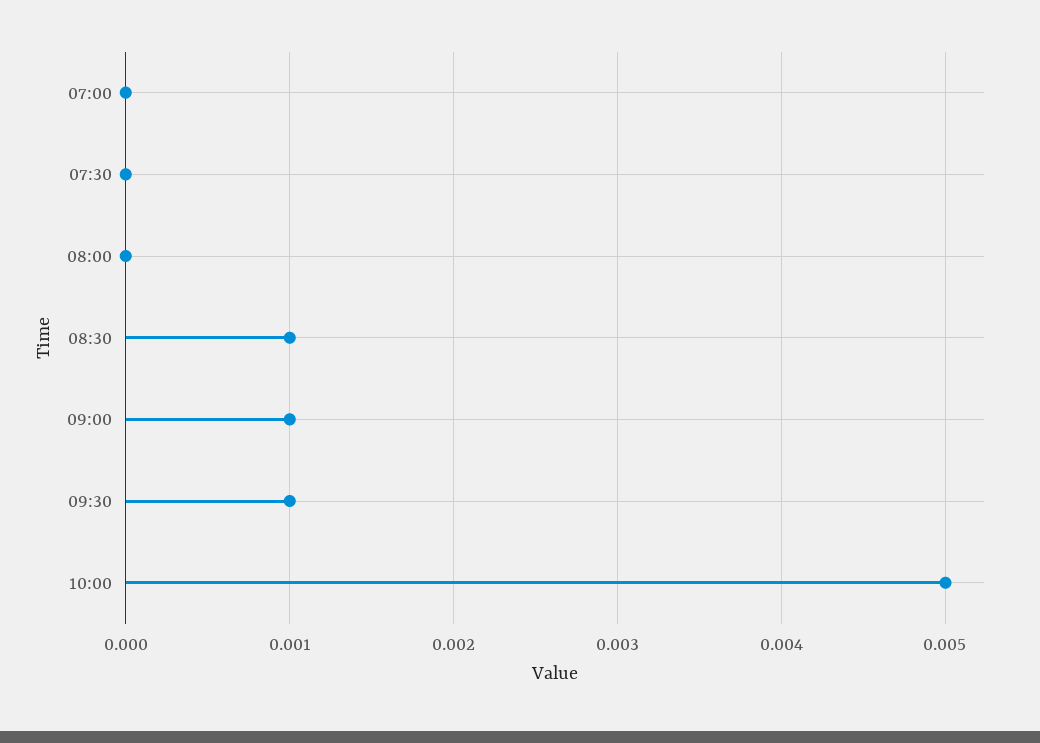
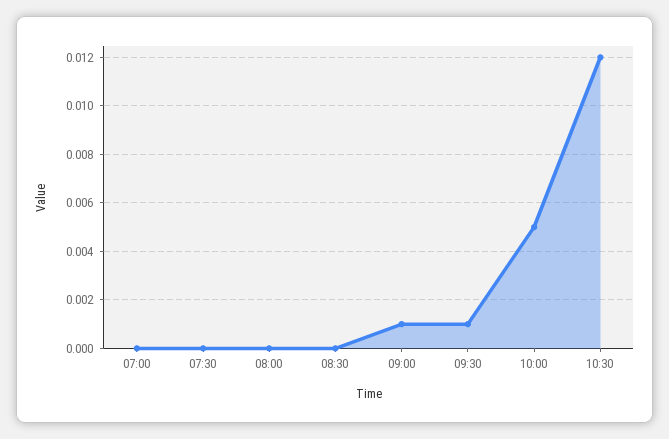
08:30: 0.001 -> 0
10:30: none -> 0.012

